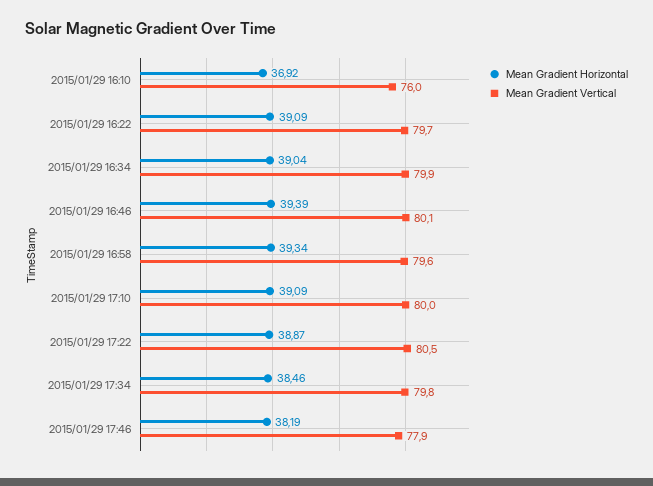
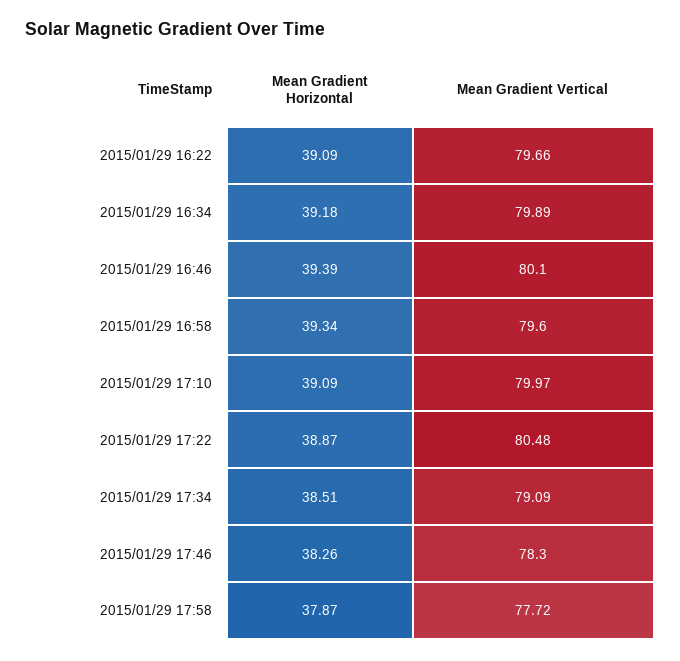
Mean Gradient Horizontal, 2015/01/29 16:10: 36.92 -> none
Mean Gradient Vertical, 2015/01/29 16:10: 76 -> none
Mean Gradient Horizontal, 2015/01/29 16:34: 39.04 -> 39.18
Mean Gradient Horizontal, 2015/01/29 17:34: 38.46 -> 38.51
Mean Gradient Vertical, 2015/01/29 17:34: 79.8 -> 79.09
Mean Gradient Horizontal, 2015/01/29 17:46: 38.19 -> 38.26
Mean Gradient Vertical, 2015/01/29 17:46: 77.9 -> 78.3
Mean Gradient Horizontal, 2015/01/29 17:58: none -> 37.87
Mean Gradient Vertical, 2015/01/29 17:58: none -> 77.72

